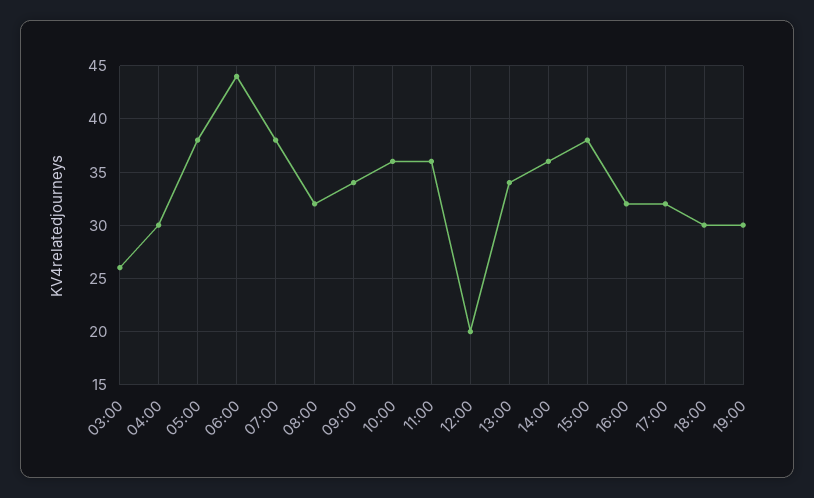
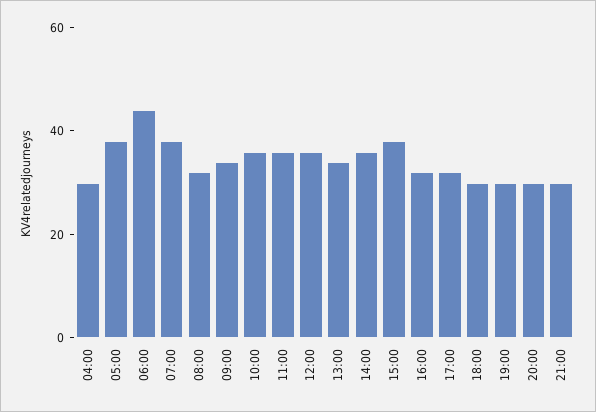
03:00: 26 -> none
12:00: 20 -> 35
20:00: none -> 30
21:00: none -> 30

